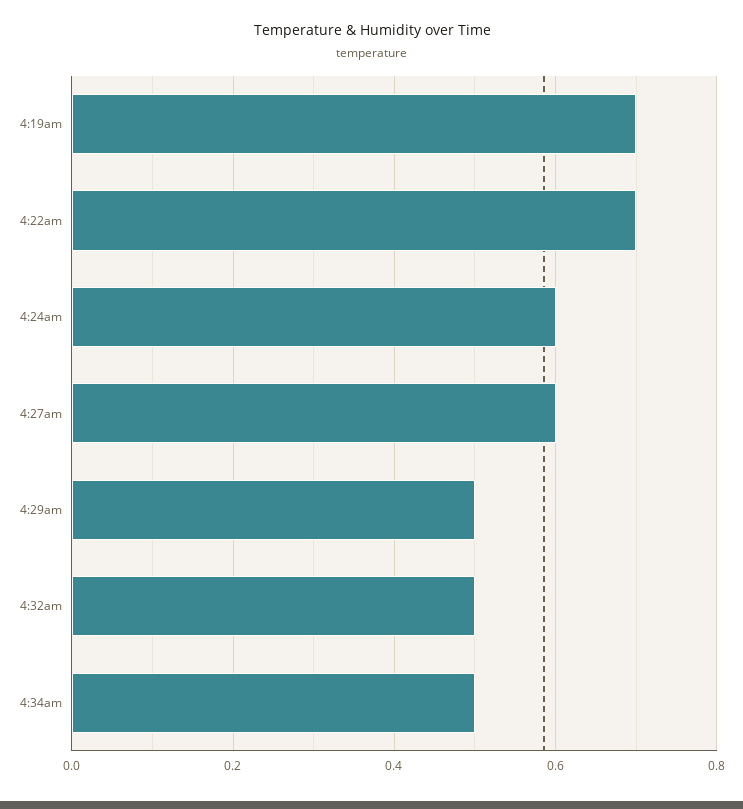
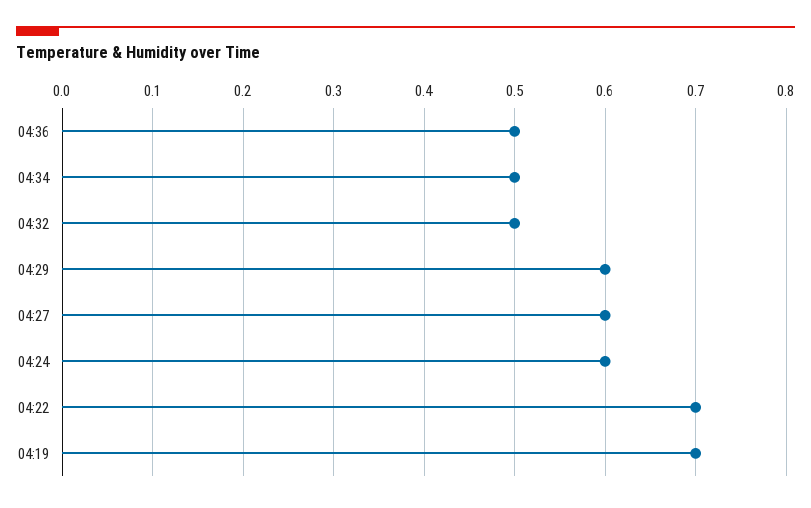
4:29am: 0.5 -> 0.6
04:36: none -> 0.5

